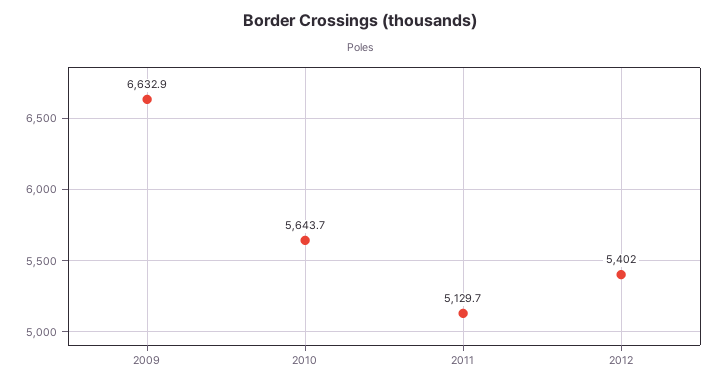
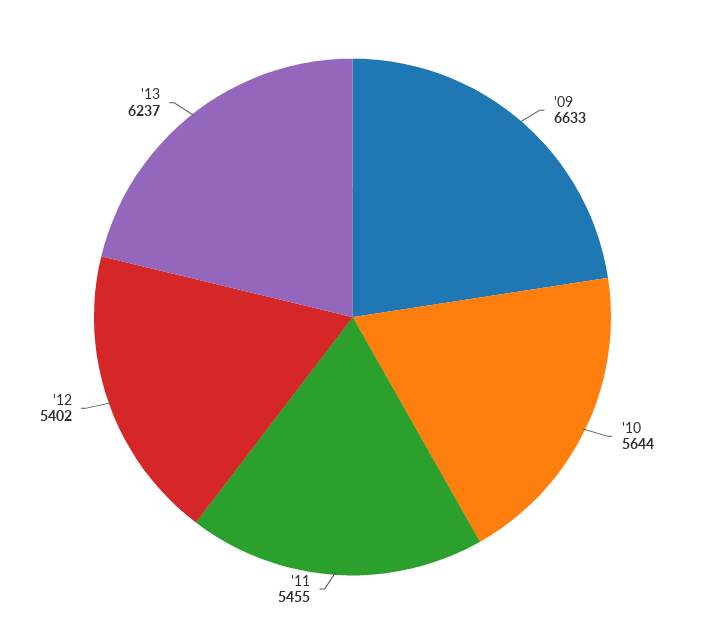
2011: 5129.7 -> 5455
'13: none -> 6237

